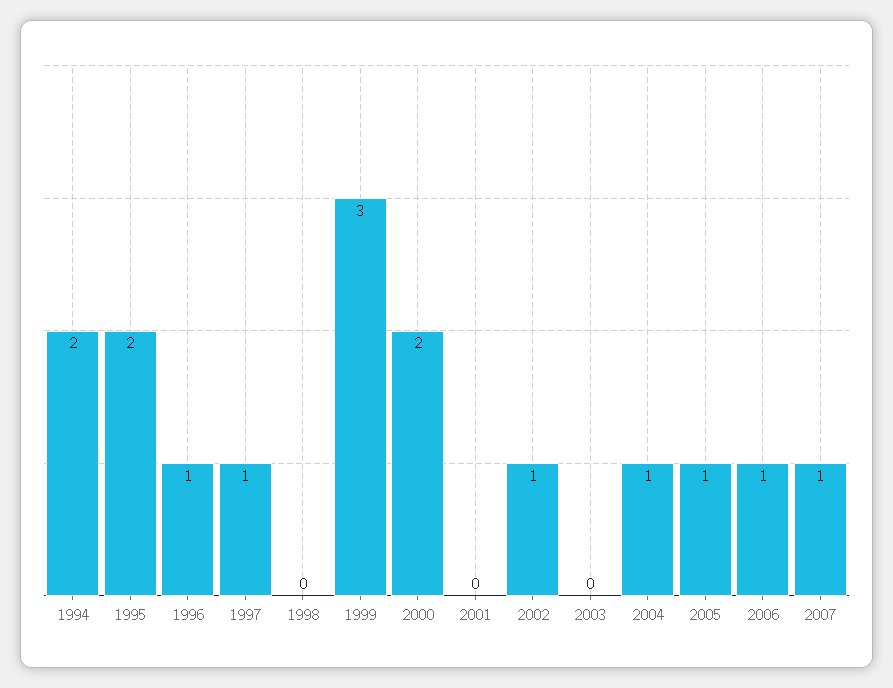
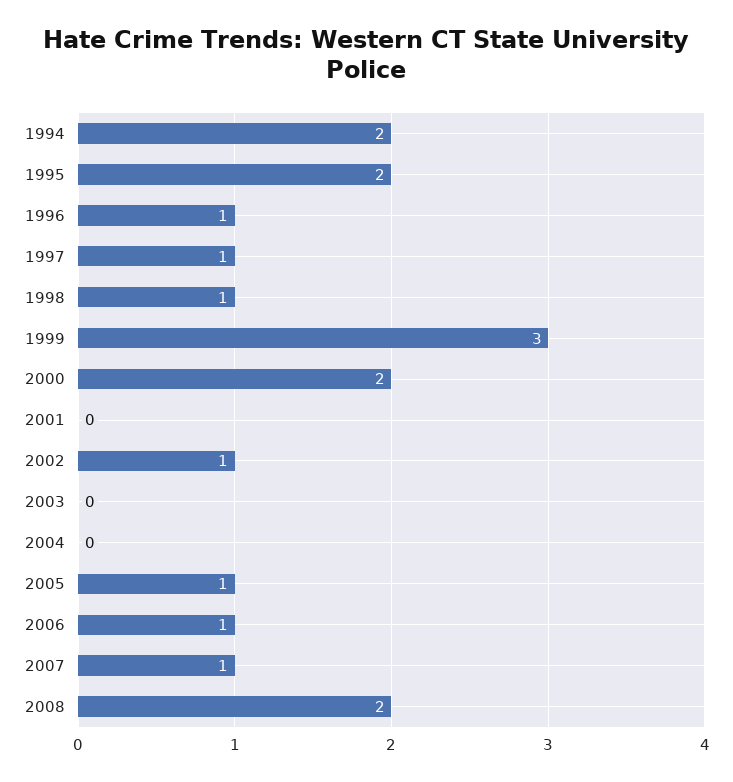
1998: 0 -> 1
2004: 1 -> 0
2008: none -> 2

